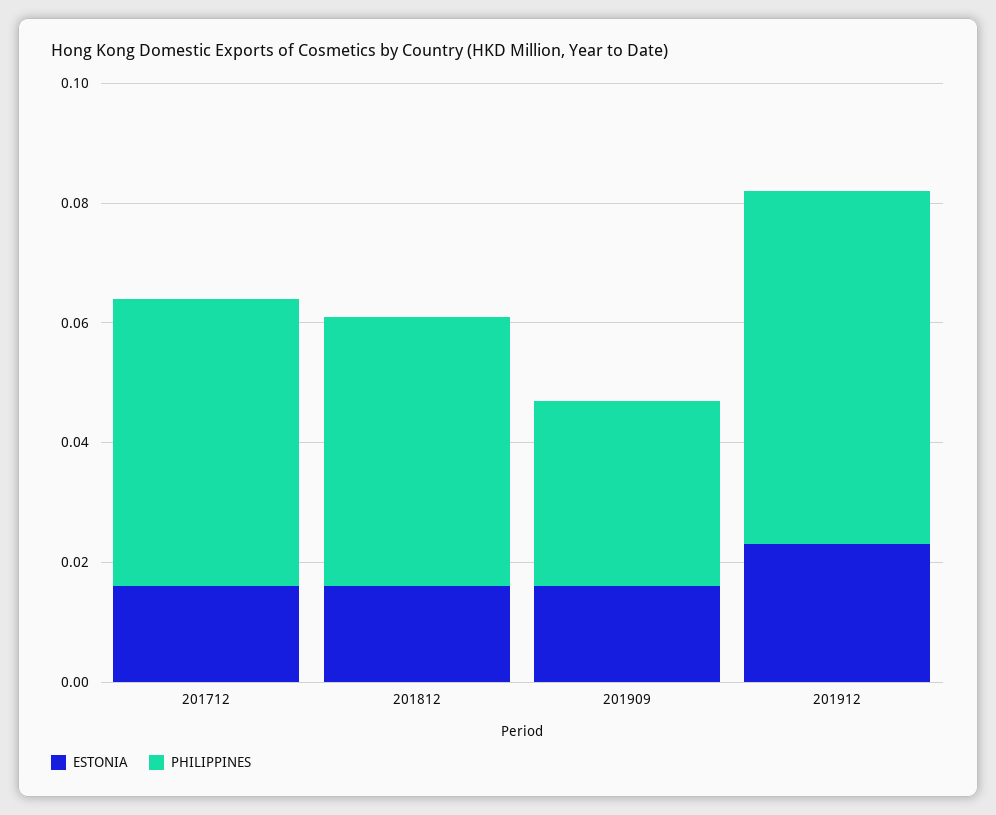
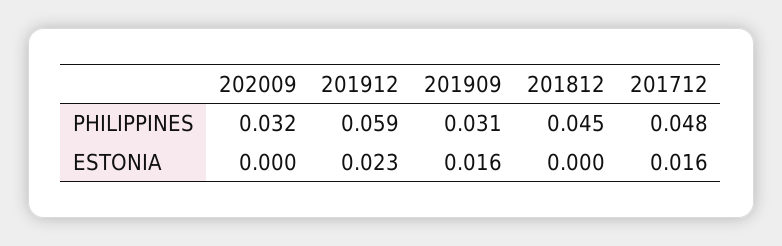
ESTONIA, 201812: 0.015 -> 0
PHILIPPINES, 202009: none -> 0.032
ESTONIA, 202009: none -> 0

